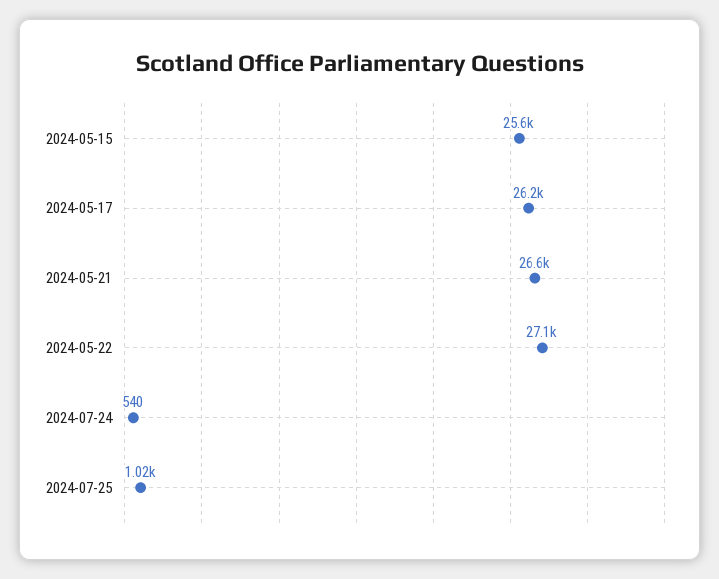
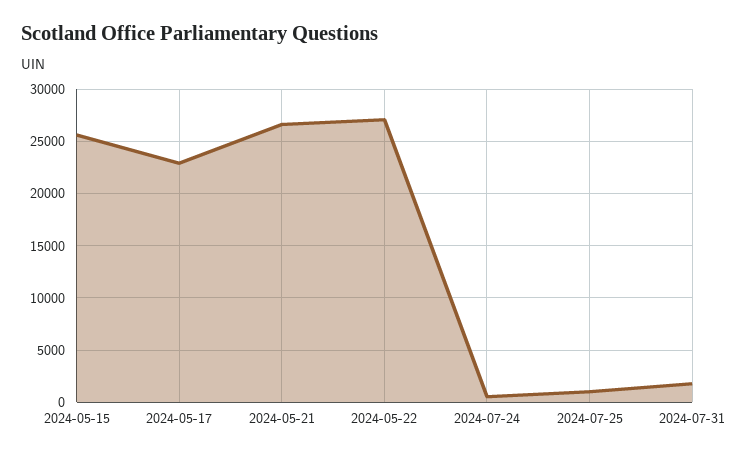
2024-05-17: 26200 -> 23000
2024-07-31: none -> 2000

